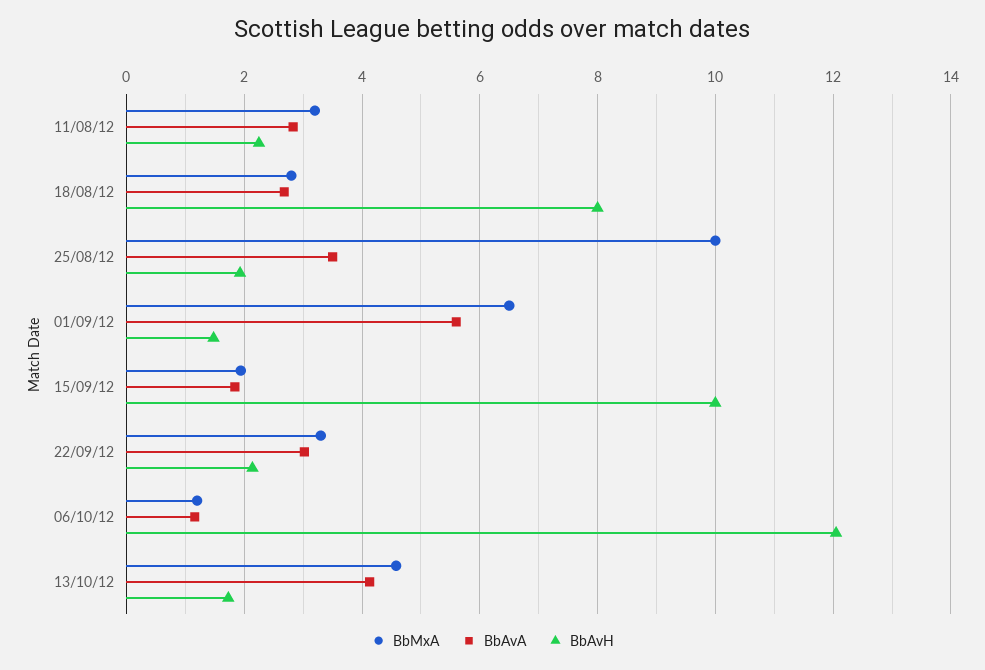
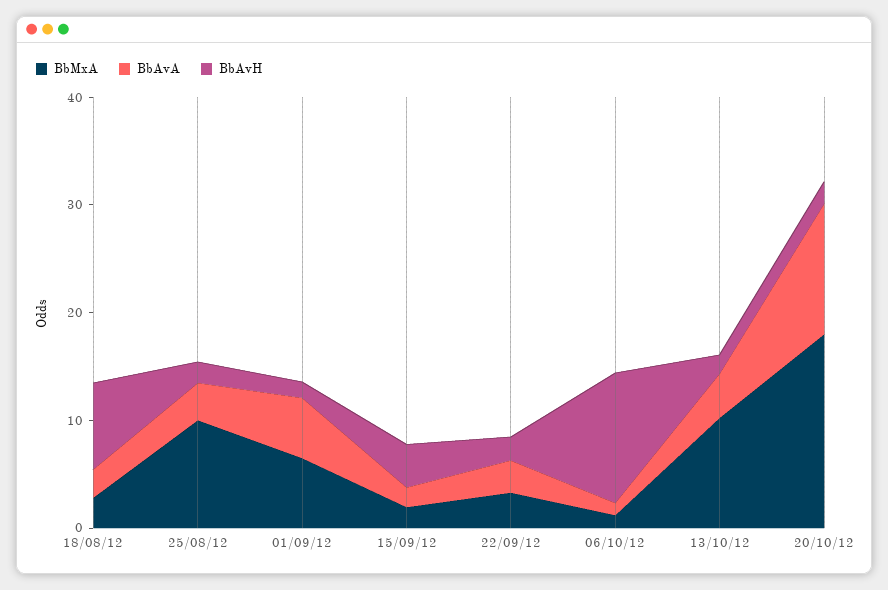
BbMxA, 11/08/12: 3.2 -> none
BbAvA, 11/08/12: 2.8 -> none
BbAvH, 11/08/12: 2.2 -> none
BbAvH, 15/09/12: 10 -> 4
BbMxA, 13/10/12: 4.6 -> 10
BbMxA, 20/10/12: none -> 18
BbAvA, 20/10/12: none -> 12
BbAvH, 20/10/12: none -> 2

